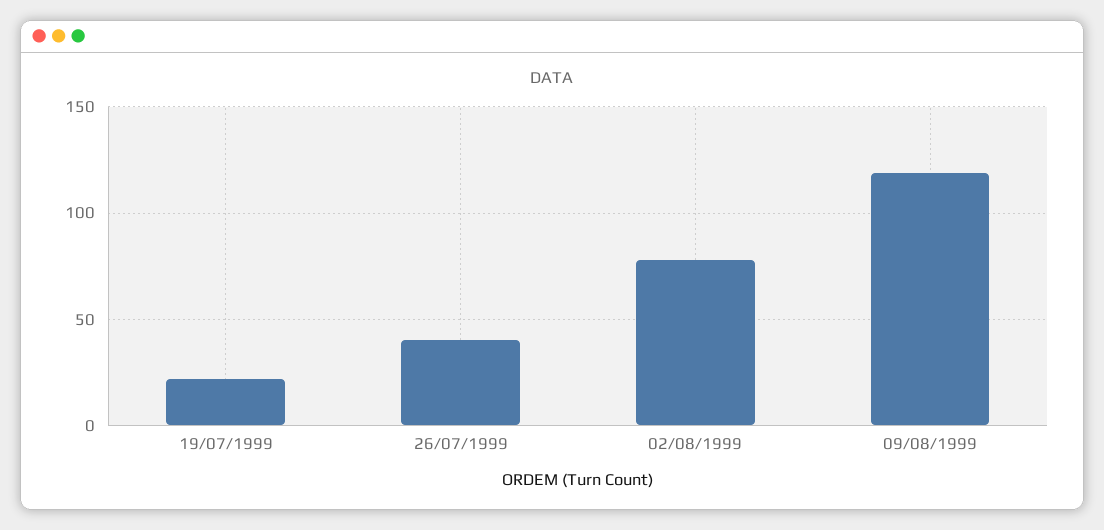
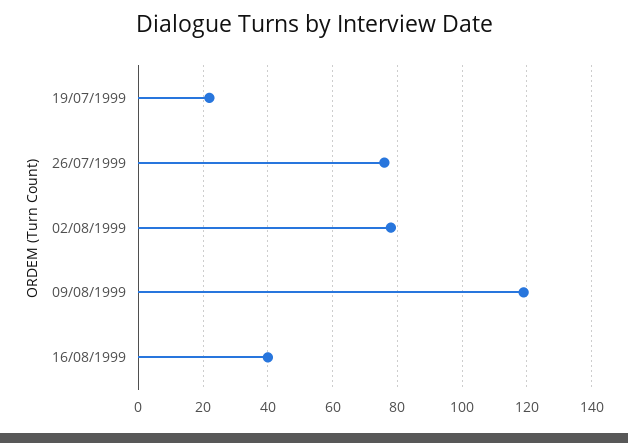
26/07/1999: 40 -> 75
16/08/1999: none -> 40

